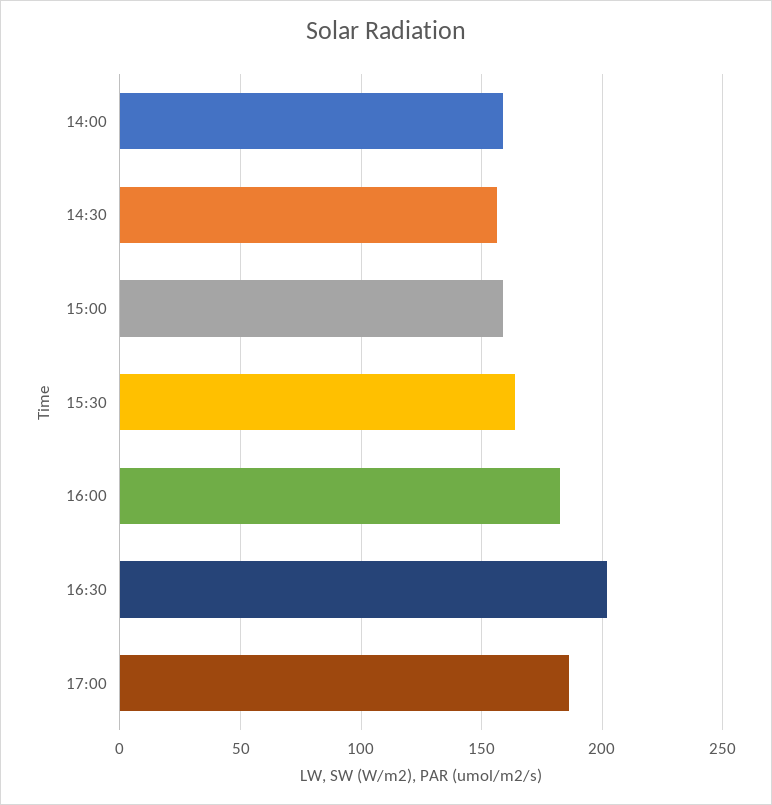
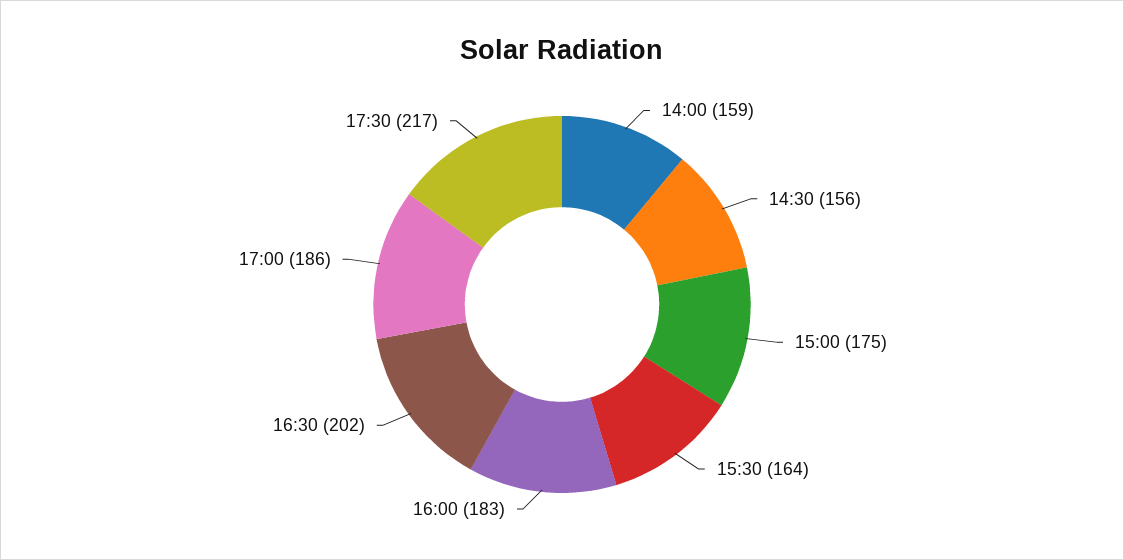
15:00: 160 -> 175
17:30: none -> 217

